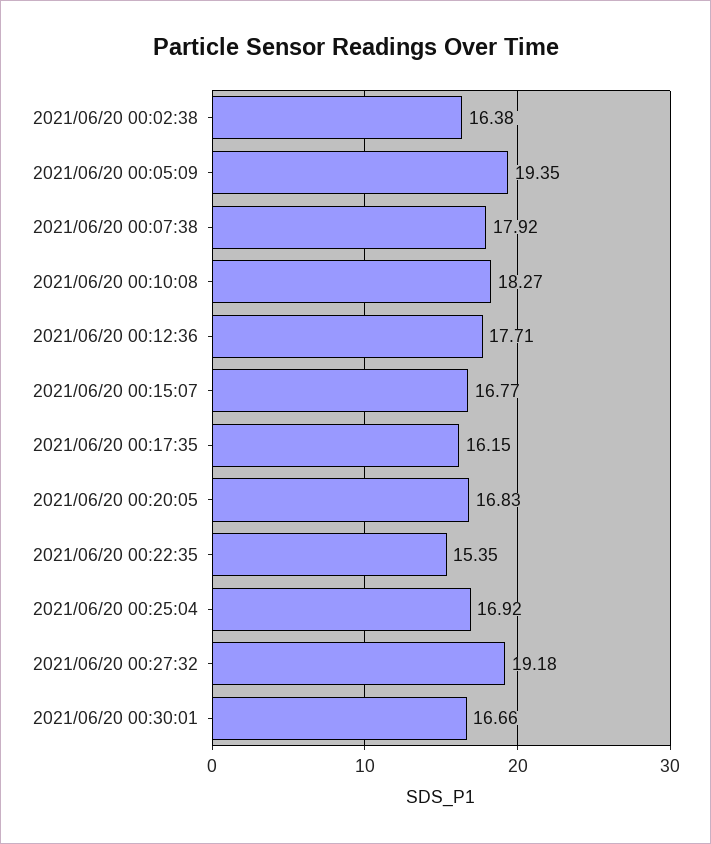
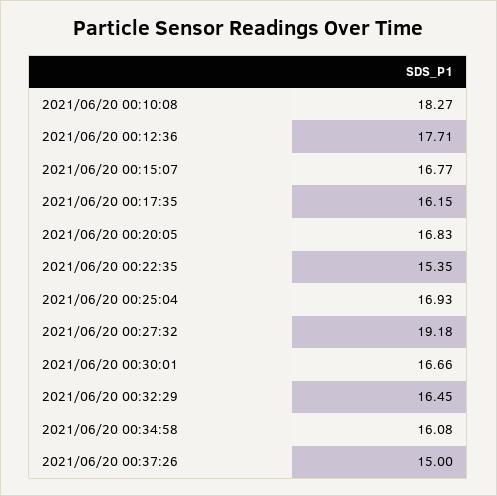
2021/06/20 00:02:38: 16.38 -> none
2021/06/20 00:05:09: 19.35 -> none
2021/06/20 00:07:38: 17.92 -> none
2021/06/20 00:25:04: 16.92 -> 16.93
2021/06/20 00:32:29: none -> 16.45
2021/06/20 00:34:58: none -> 16.08
2021/06/20 00:37:26: none -> 15

